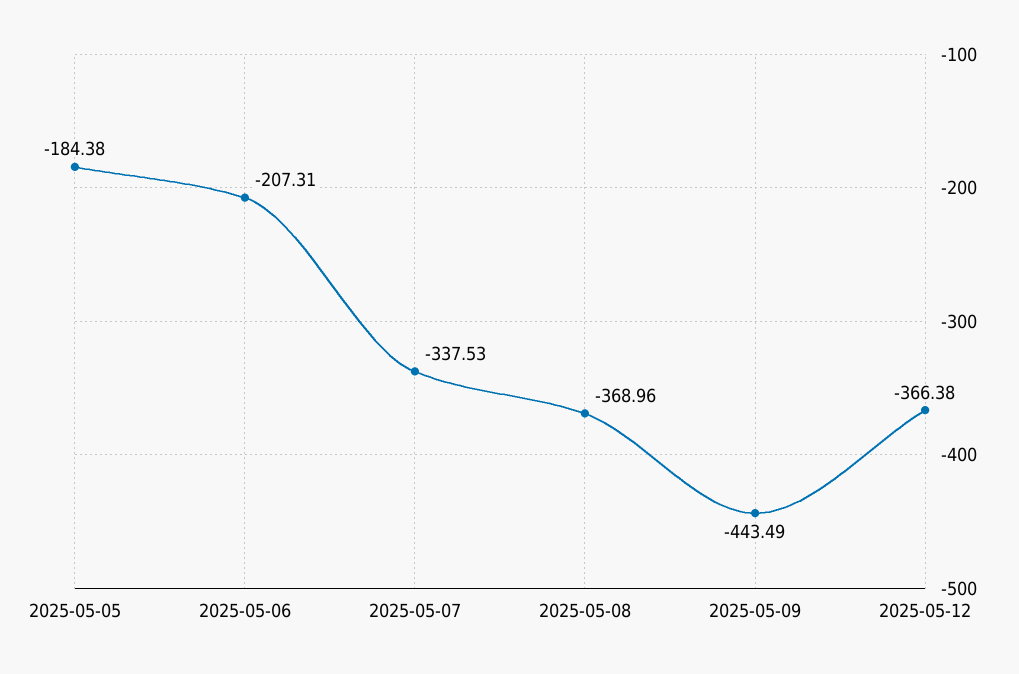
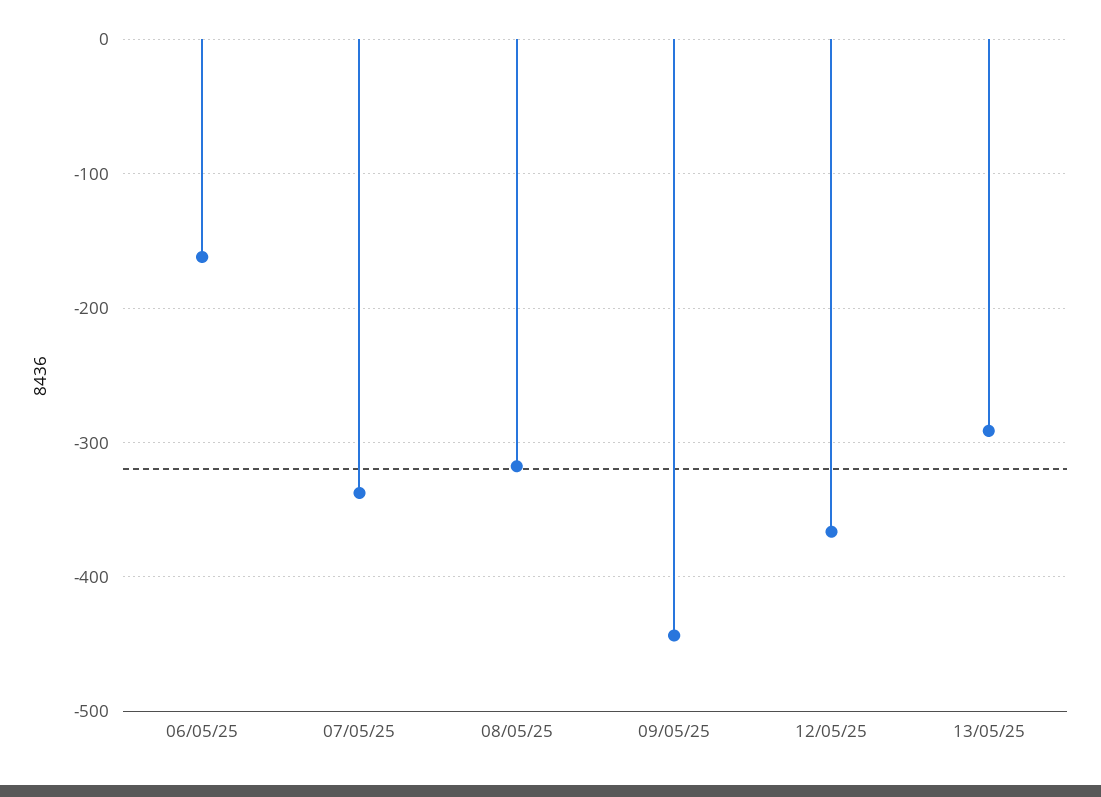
2025-05-05: -184.38 -> none
2025-05-06: -207.31 -> -160
2025-05-08: -368.96 -> -320
13/05/25: none -> -290

